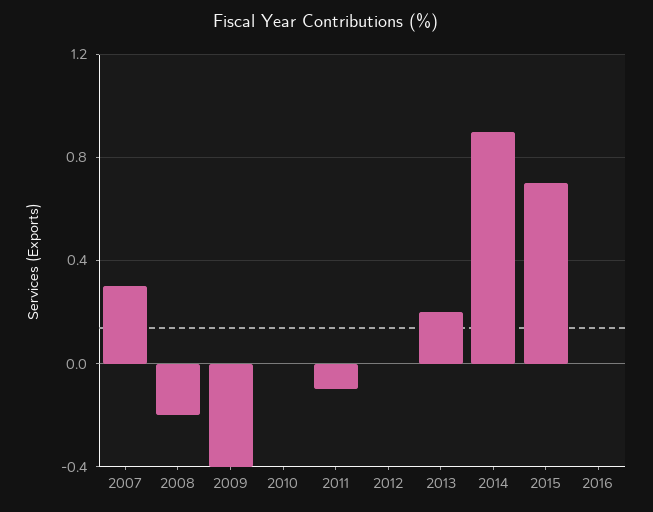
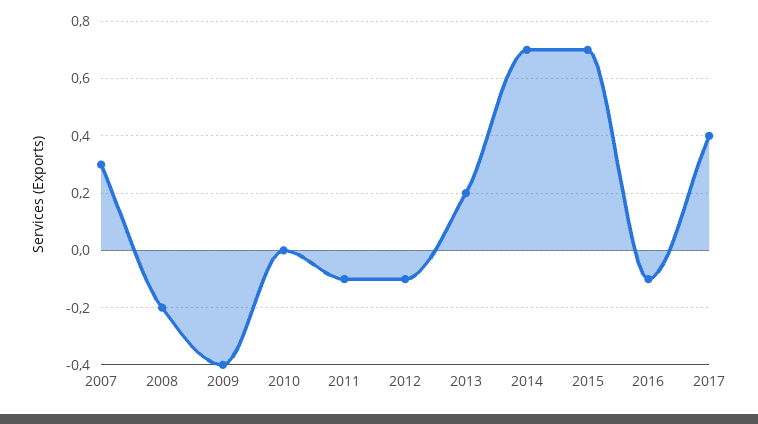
2012: 0 -> -0.1
2014: 0.9 -> 0.7
2016: 0 -> -0.1
2017: none -> 0.4

